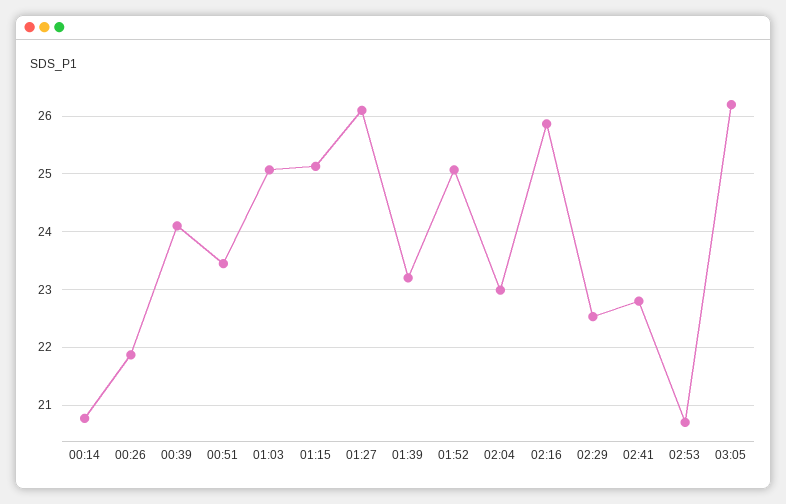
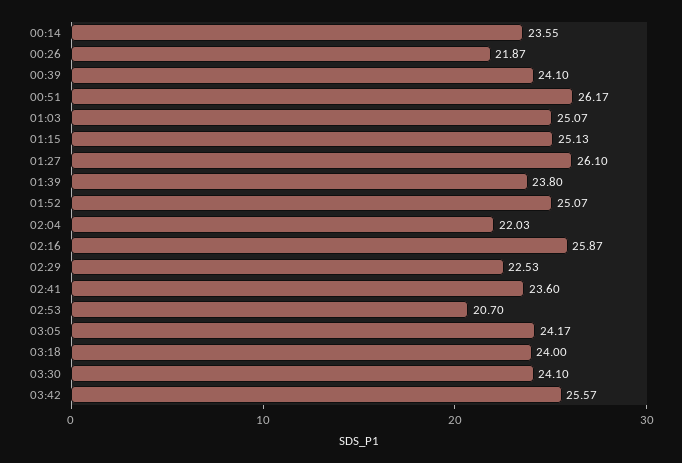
00:14: 20.8 -> 23.55
00:51: 23.4 -> 26.17
01:39: 23.2 -> 23.8
02:04: 23 -> 22.03
02:41: 22.8 -> 23.6
03:05: 26.2 -> 24.17
03:18: none -> 24
03:30: none -> 24.1
03:42: none -> 25.57

